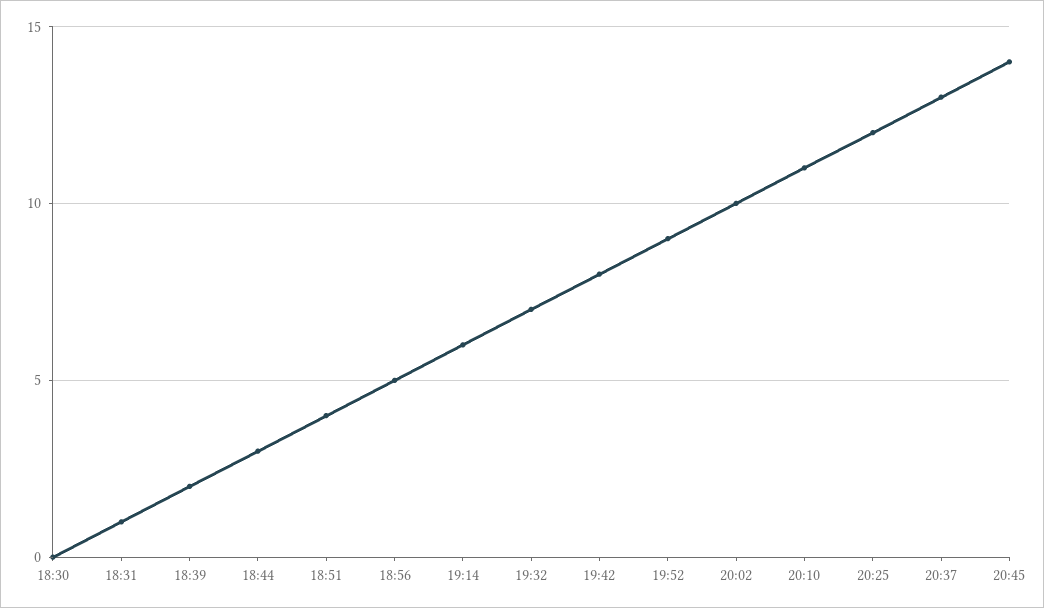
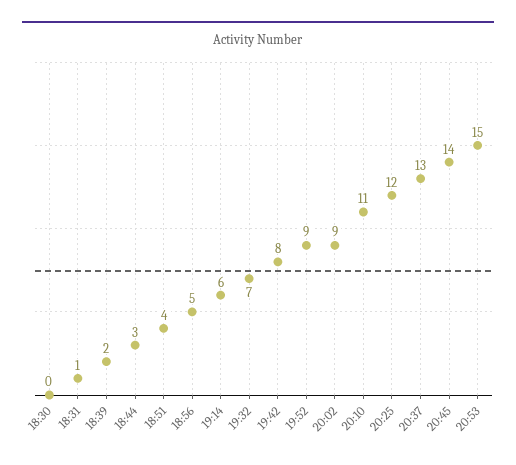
20:02: 10 -> 9
20:53: none -> 15

